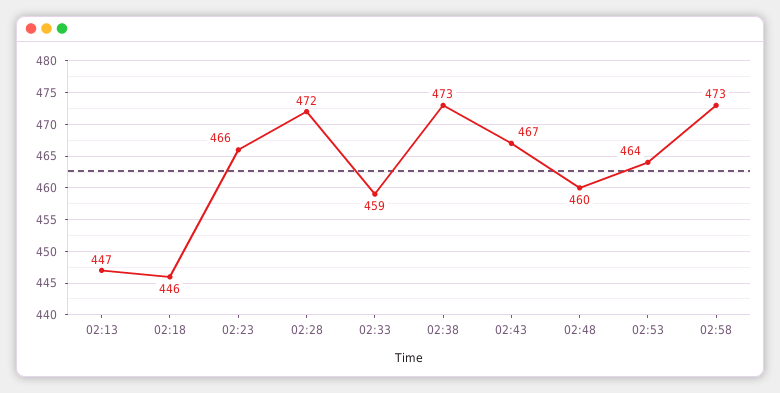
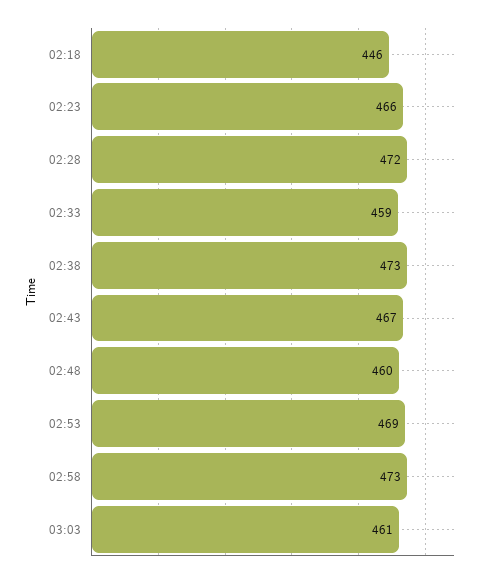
02:13: 447 -> none
02:53: 464 -> 469
03:03: none -> 461

